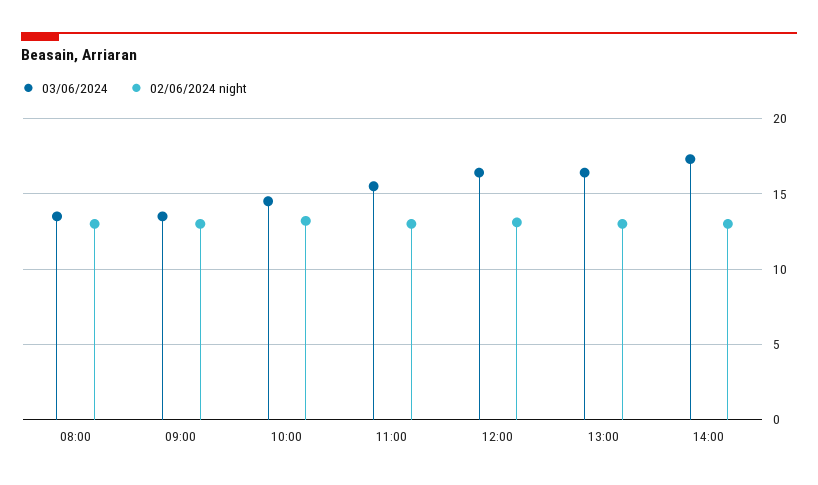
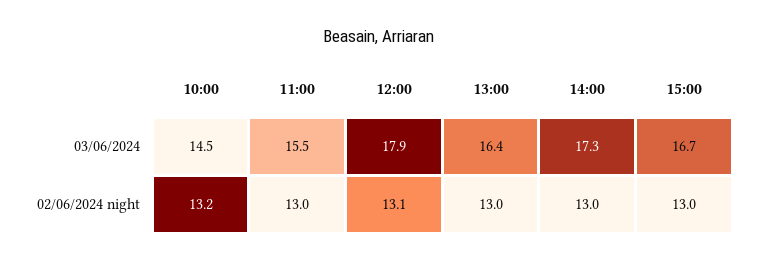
03/06/2024, 08:00: 13.5 -> none
02/06/2024 night, 08:00: 13 -> none
03/06/2024, 09:00: 13.5 -> none
02/06/2024 night, 09:00: 13 -> none
03/06/2024, 12:00: 16.5 -> 17.9
03/06/2024, 15:00: none -> 16.7
02/06/2024 night, 15:00: none -> 13

